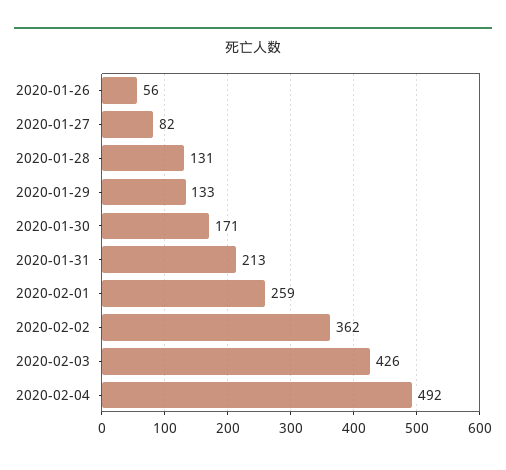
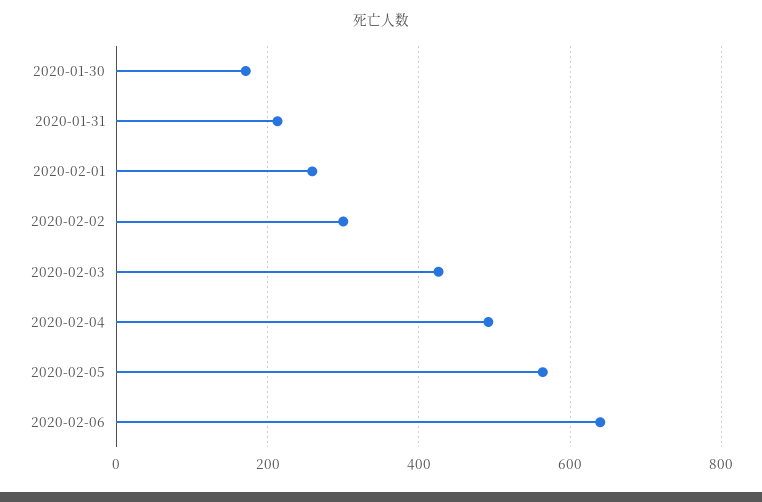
2020-01-26: 56 -> none
2020-01-27: 82 -> none
2020-01-28: 131 -> none
2020-01-29: 133 -> none
2020-02-02: 362 -> 300
2020-02-05: none -> 560
2020-02-06: none -> 640

